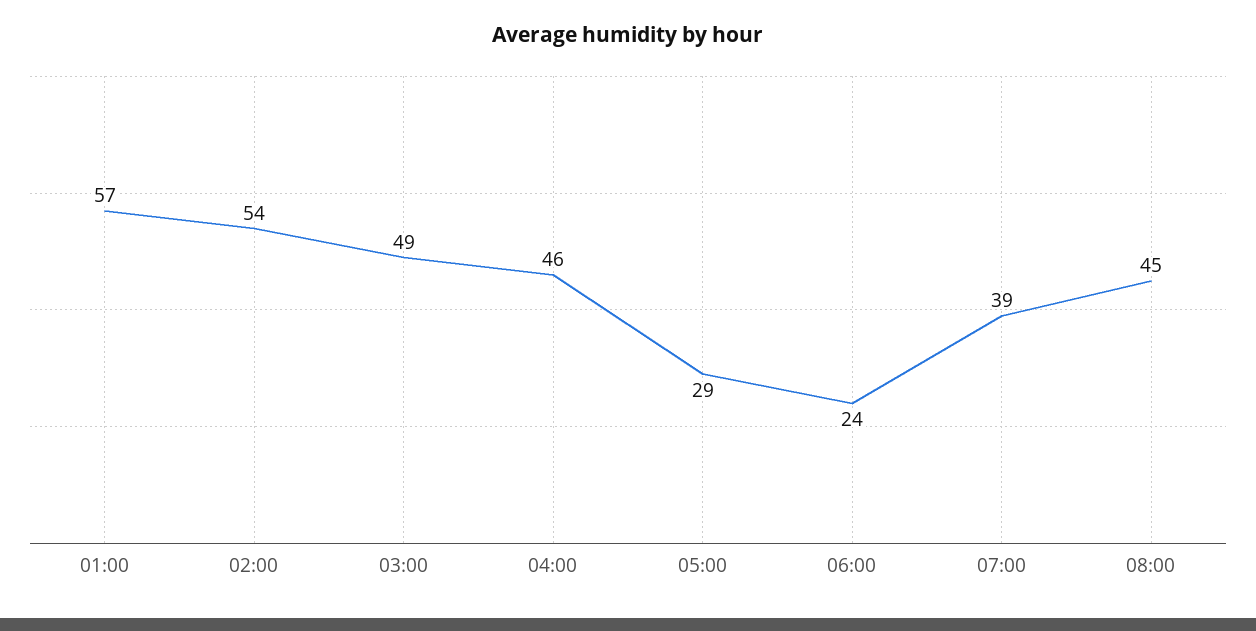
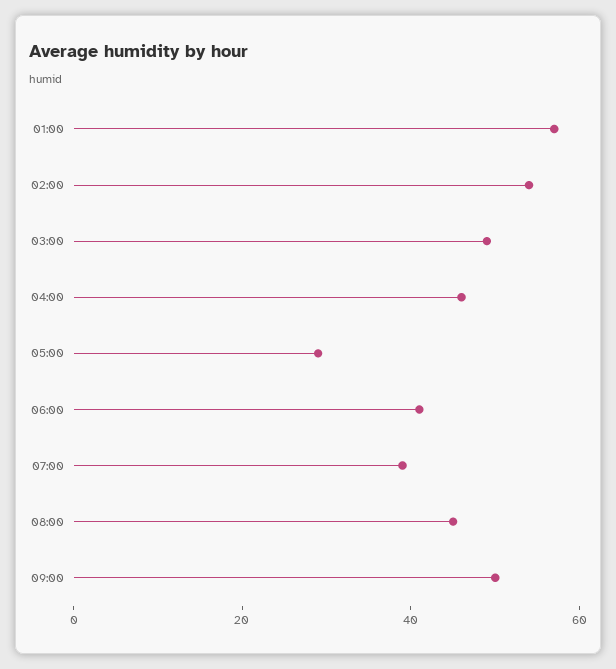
06:00: 24 -> 40
09:00: none -> 50

